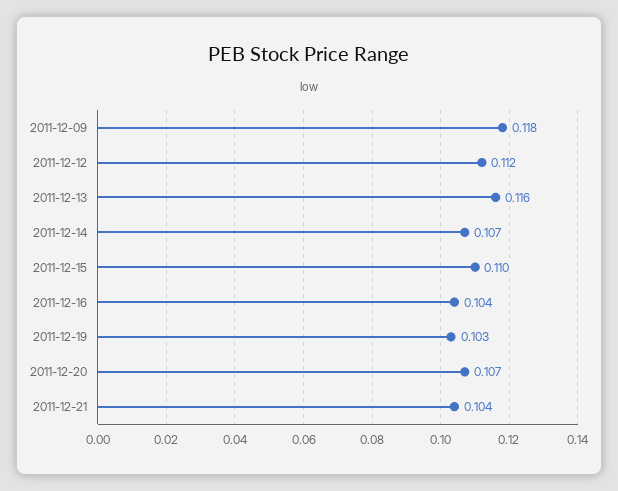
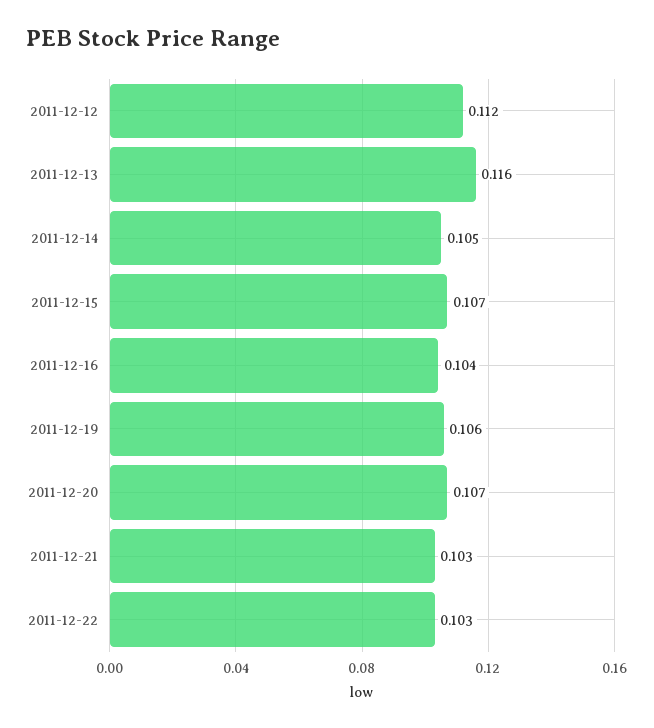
2011-12-09: 0.118 -> none
2011-12-14: 0.107 -> 0.105
2011-12-15: 0.11 -> 0.107
2011-12-19: 0.103 -> 0.106
2011-12-21: 0.104 -> 0.103
2011-12-22: none -> 0.103

